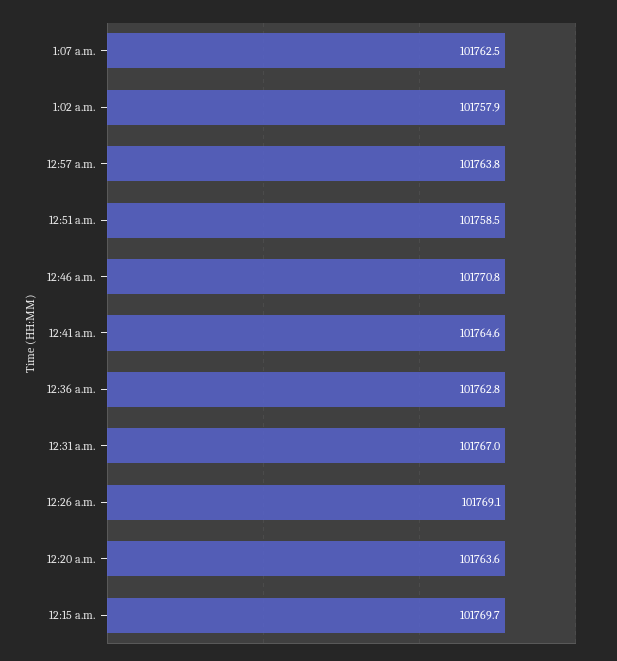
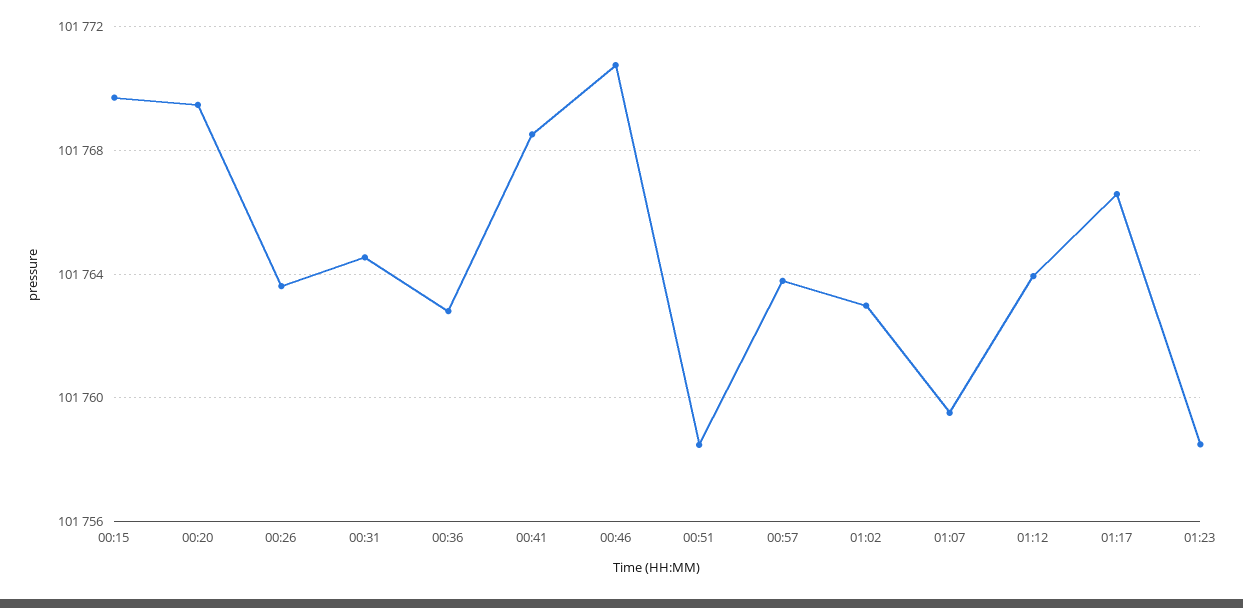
1:07 a.m.: 101762.5 -> 101759.5
1:02 a.m.: 101757.9 -> 101763
12:41 a.m.: 101764.6 -> 101768.5
12:31 a.m.: 101767 -> 101764.5
12:26 a.m.: 101769.1 -> 101763.5
12:20 a.m.: 101763.6 -> 101769.5
01:12: none -> 101764
01:17: none -> 101766.5
01:23: none -> 101758.5

